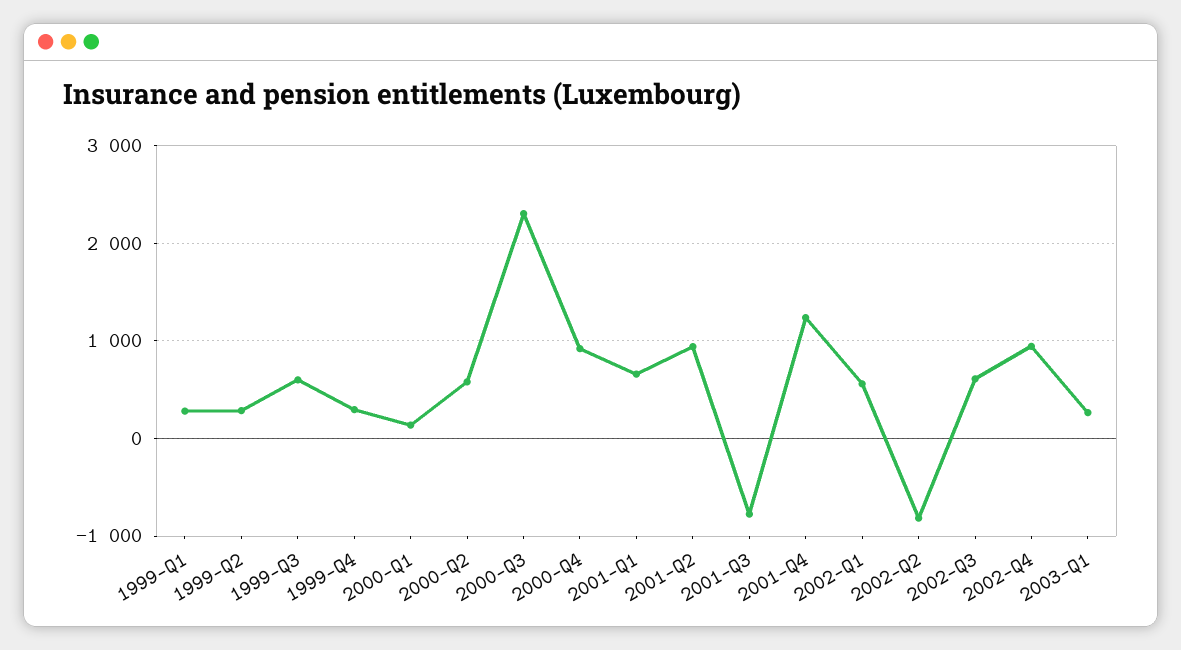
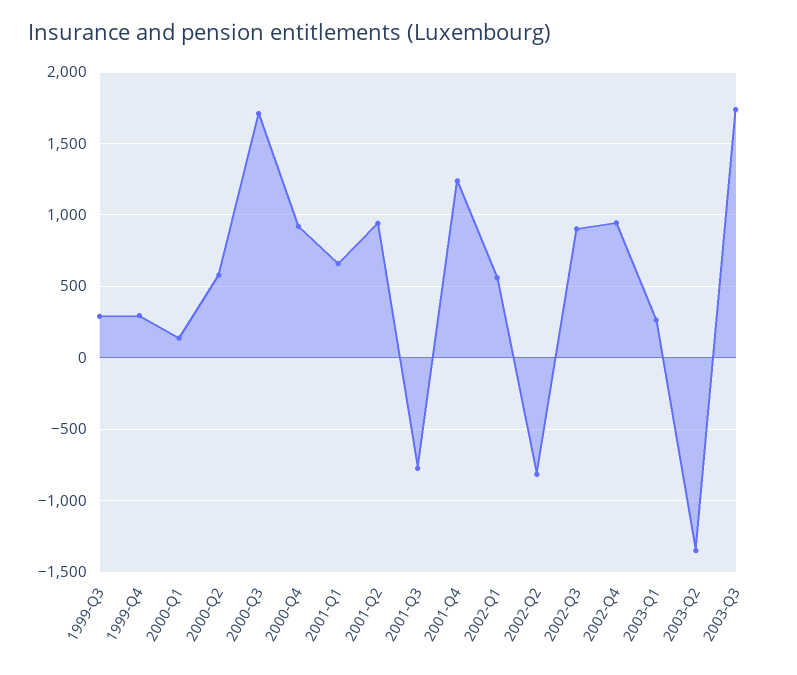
1999-Q1: 300 -> none
1999-Q2: 300 -> none
1999-Q3: 600 -> 300
2000-Q3: 2300 -> 1700
2002-Q3: 600 -> 900
2003-Q2: none -> -1350
2003-Q3: none -> 1750

